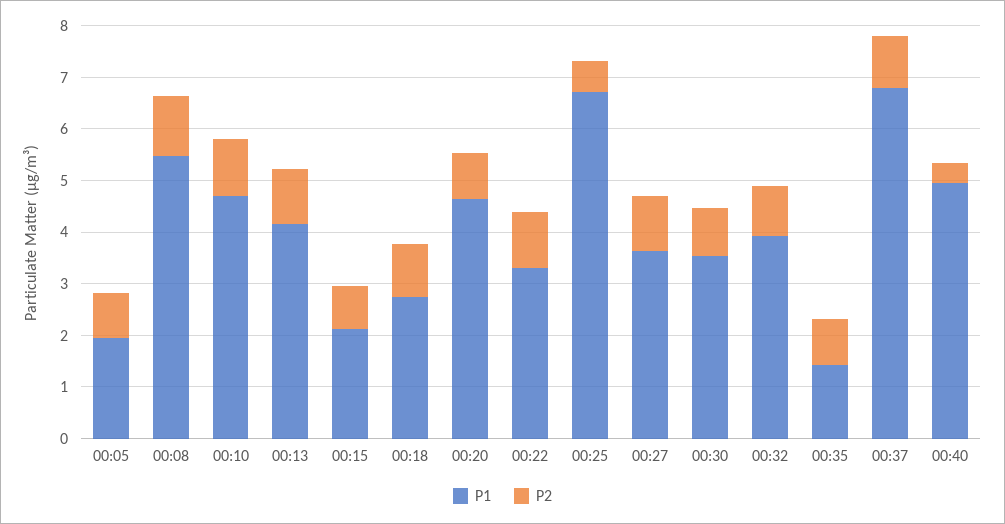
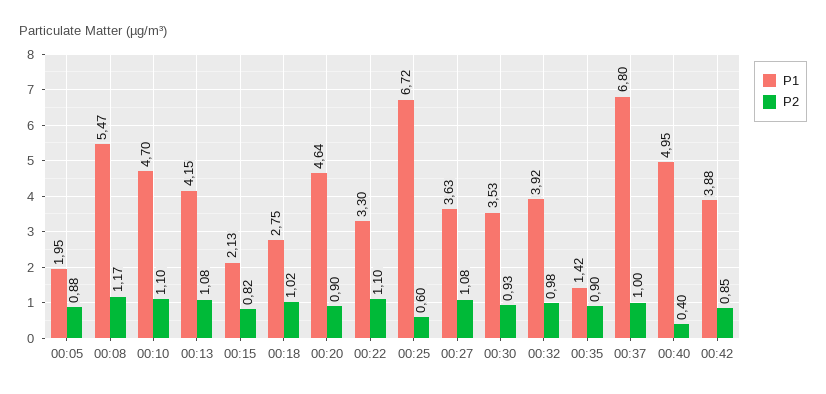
P1, 00:42: none -> 3.88
P2, 00:42: none -> 0.85

